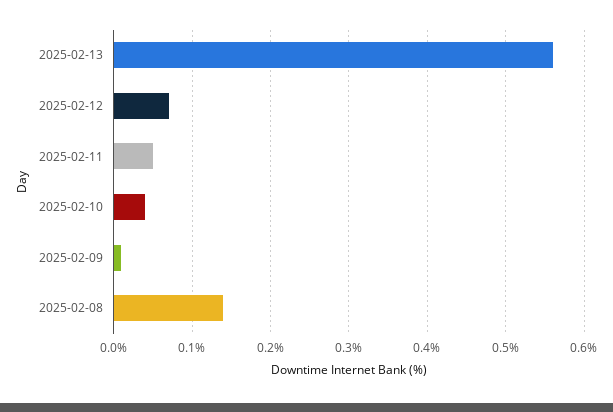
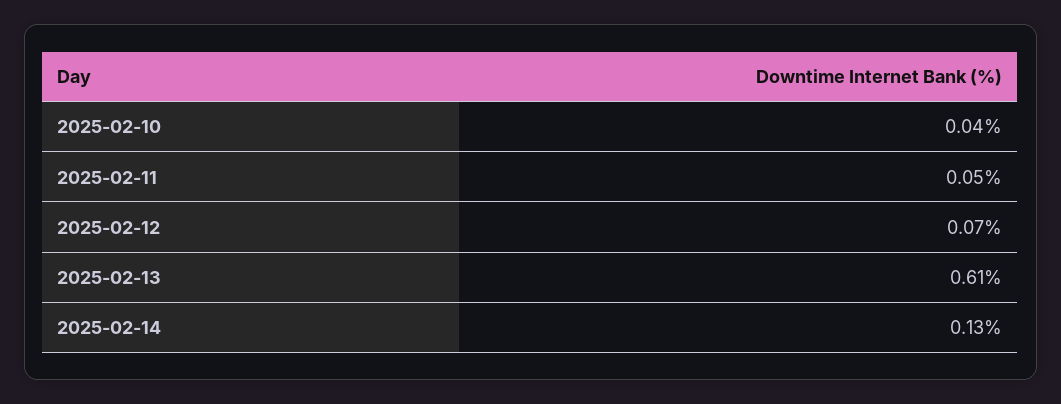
2025-02-13: 0.56 -> 0.61
2025-02-09: 0.01 -> none
2025-02-08: 0.14 -> none
2025-02-14: none -> 0.13

